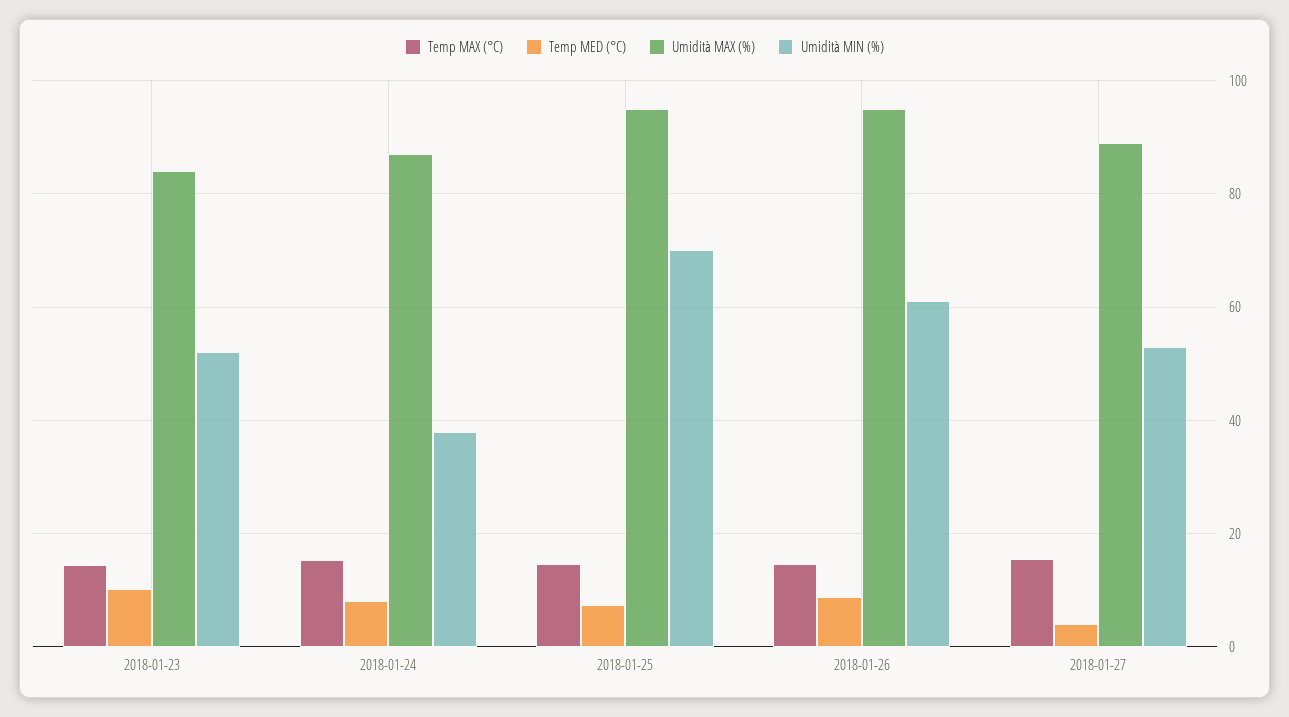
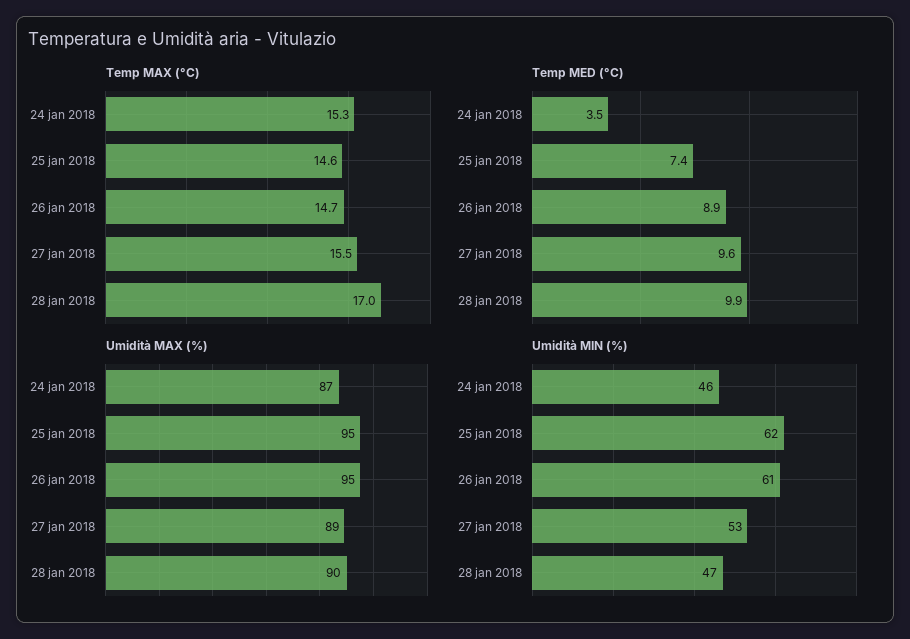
Temp MAX (°C), 2018-01-23: 14 -> none
Temp MED (°C), 2018-01-23: 10 -> none
Umidità MAX (%), 2018-01-23: 84 -> none
Umidità MIN (%), 2018-01-23: 52 -> none
Temp MED (°C), 2018-01-24: 8 -> 3.5
Umidità MIN (%), 2018-01-24: 38 -> 46
Umidità MIN (%), 2018-01-25: 70 -> 62
Temp MED (°C), 2018-01-27: 4 -> 9.6
Temp MAX (°C), 28 jan 2018: none -> 17
Temp MED (°C), 28 jan 2018: none -> 9.9
Umidità MAX (%), 28 jan 2018: none -> 90
Umidità MIN (%), 28 jan 2018: none -> 47

